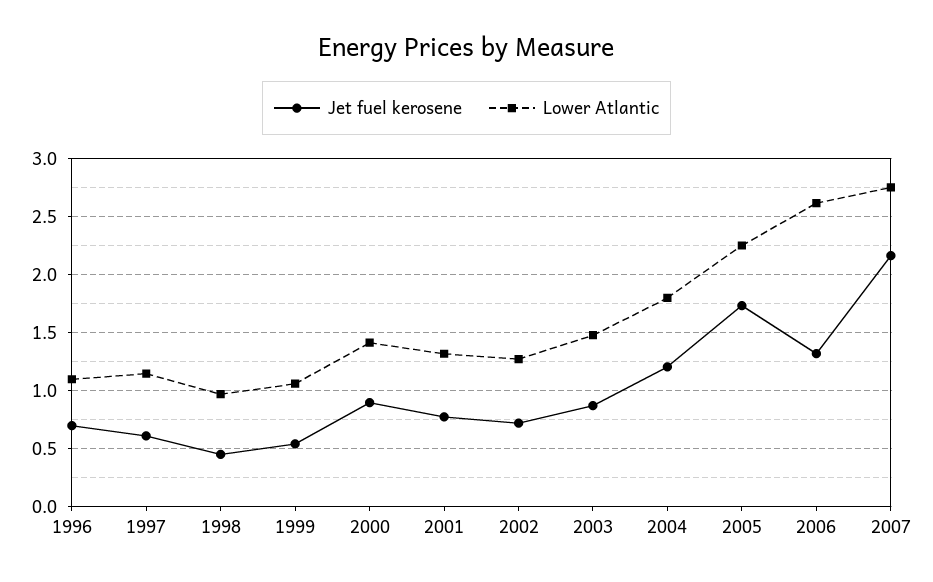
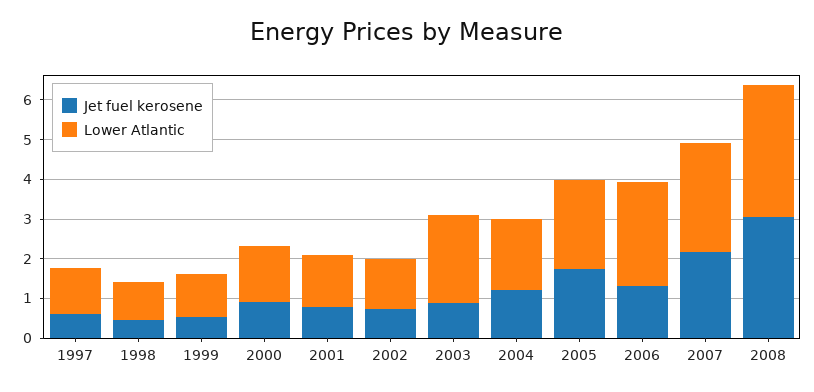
Jet fuel kerosene, 1996: 0.7 -> none
Lower Atlantic, 1996: 1.1 -> none
Lower Atlantic, 2003: 1.5 -> 2.25
Jet fuel kerosene, 2008: none -> 3
Lower Atlantic, 2008: none -> 3.25

